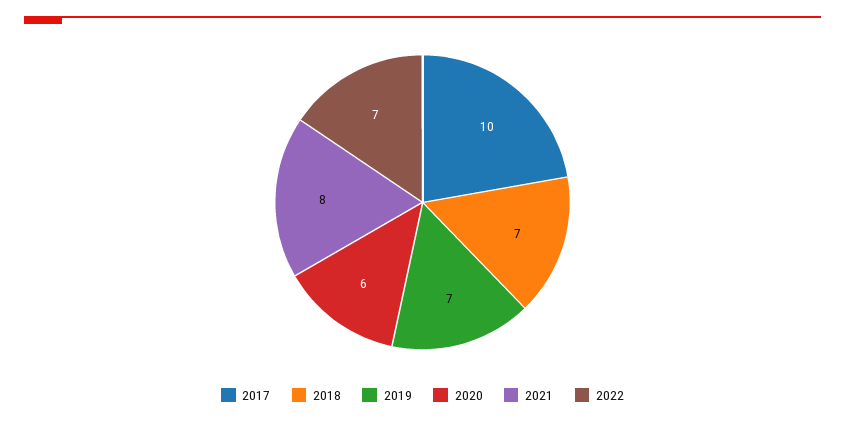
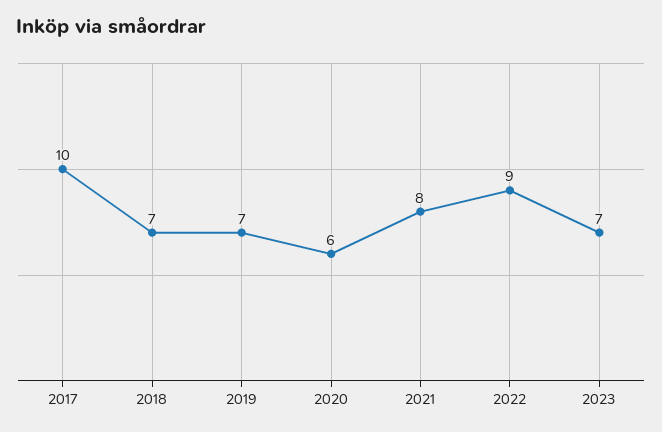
2022: 7 -> 9
2023: none -> 7

